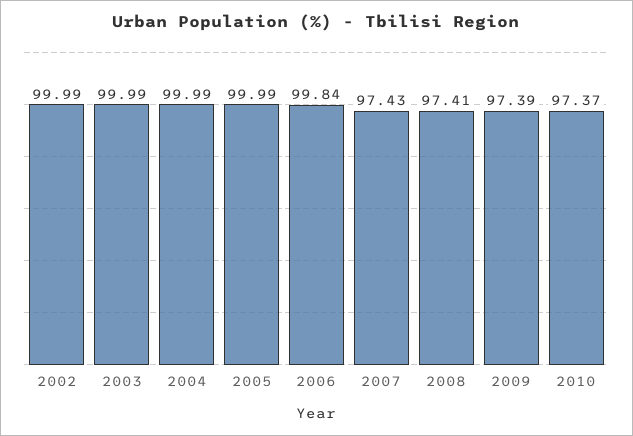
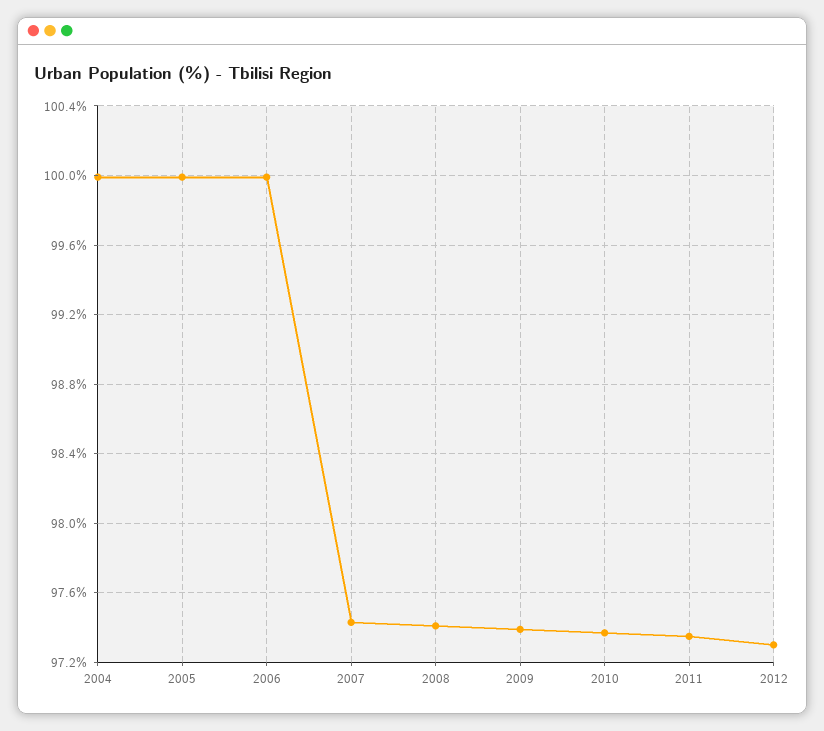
2002: 99.99 -> none
2003: 99.99 -> none
2006: 99.84 -> 100
2011: none -> 97.35
2012: none -> 97.3

